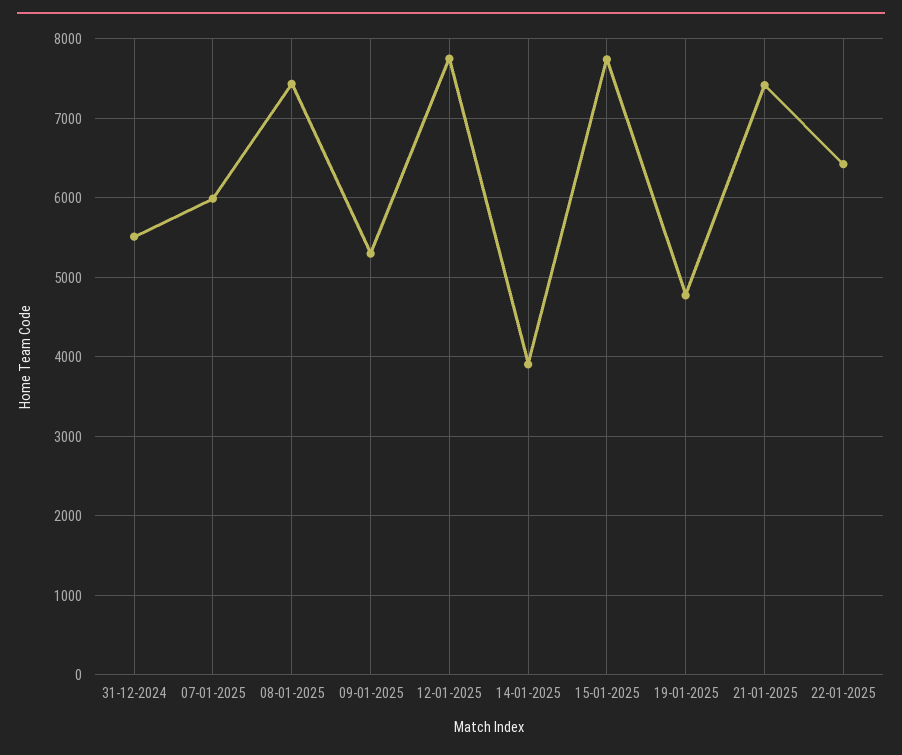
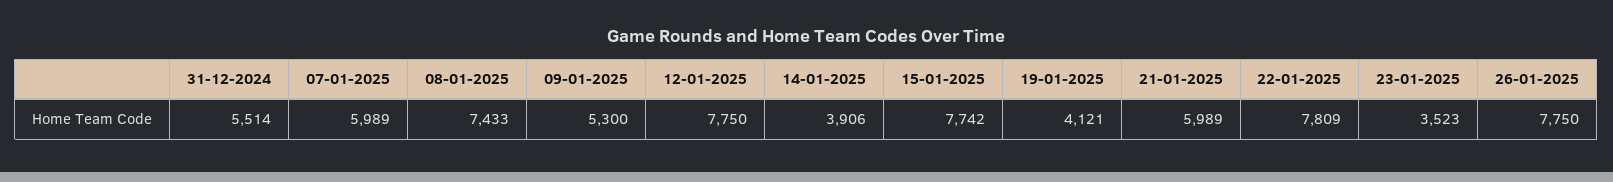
19-01-2025: 4800 -> 4121
21-01-2025: 7400 -> 5989
22-01-2025: 6400 -> 7809
23-01-2025: none -> 3523
26-01-2025: none -> 7750

